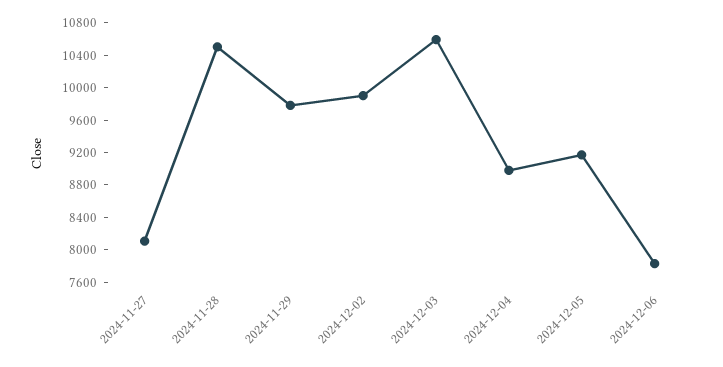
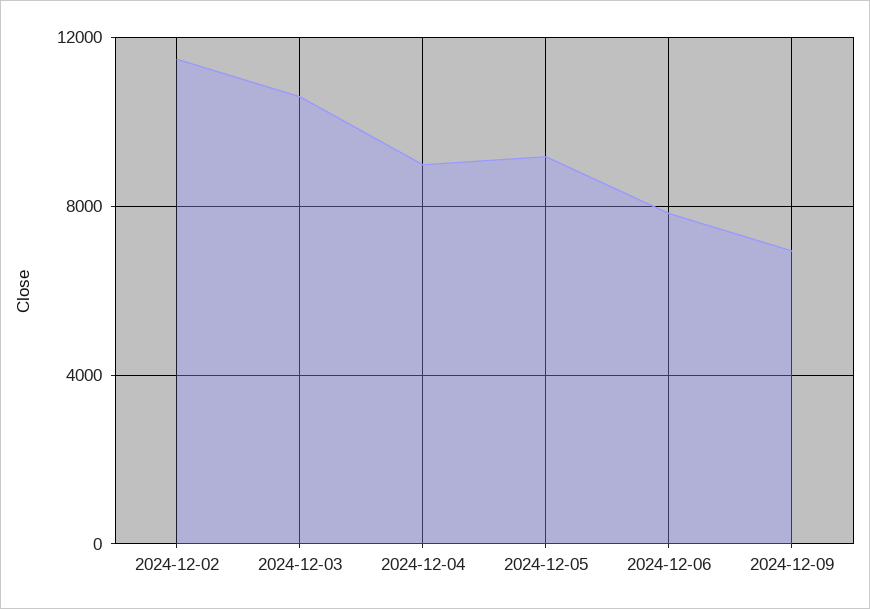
2024-11-27: 8100 -> none
2024-11-28: 10500 -> none
2024-11-29: 9800 -> none
2024-12-02: 9900 -> 11500
2024-12-09: none -> 7000

